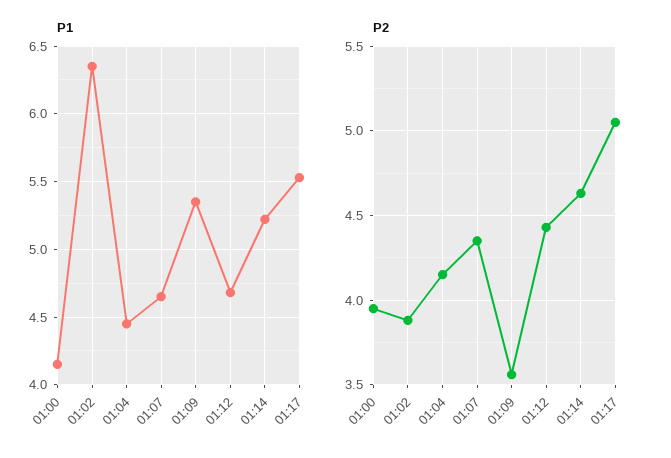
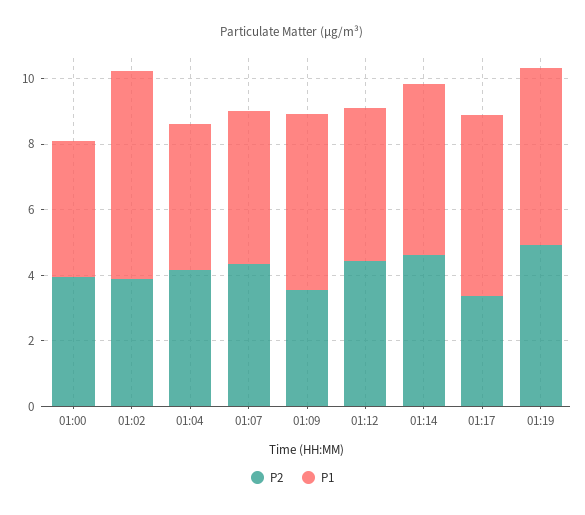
P2, 01:17: 5.05 -> 3.5
P2, 01:19: none -> 5
P1, 01:19: none -> 5.5

